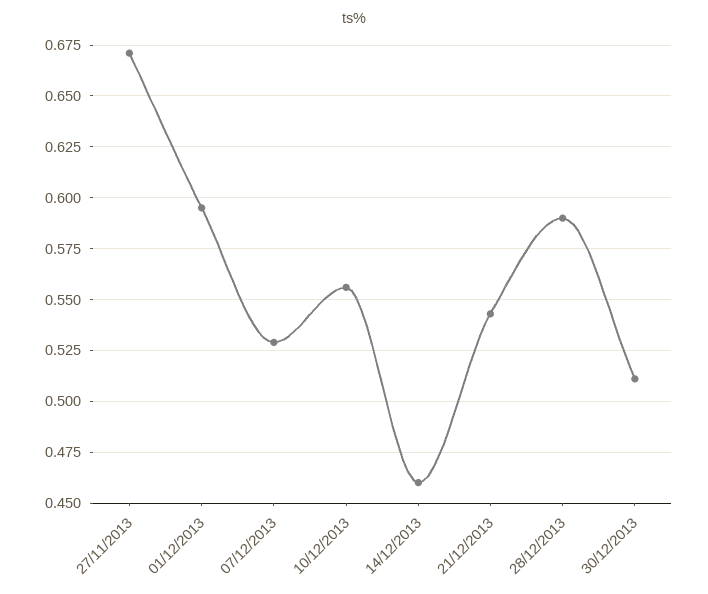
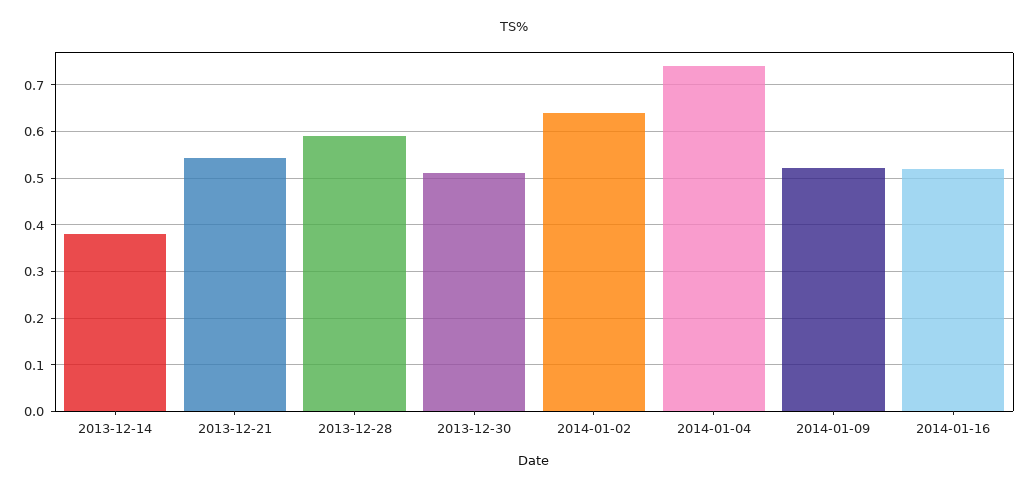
27/11/2013: 0.67 -> none
01/12/2013: 0.595 -> none
07/12/2013: 0.53 -> none
10/12/2013: 0.555 -> none
14/12/2013: 0.46 -> 0.38
2014-01-02: none -> 0.64
2014-01-04: none -> 0.74
2014-01-09: none -> 0.52
2014-01-16: none -> 0.52

